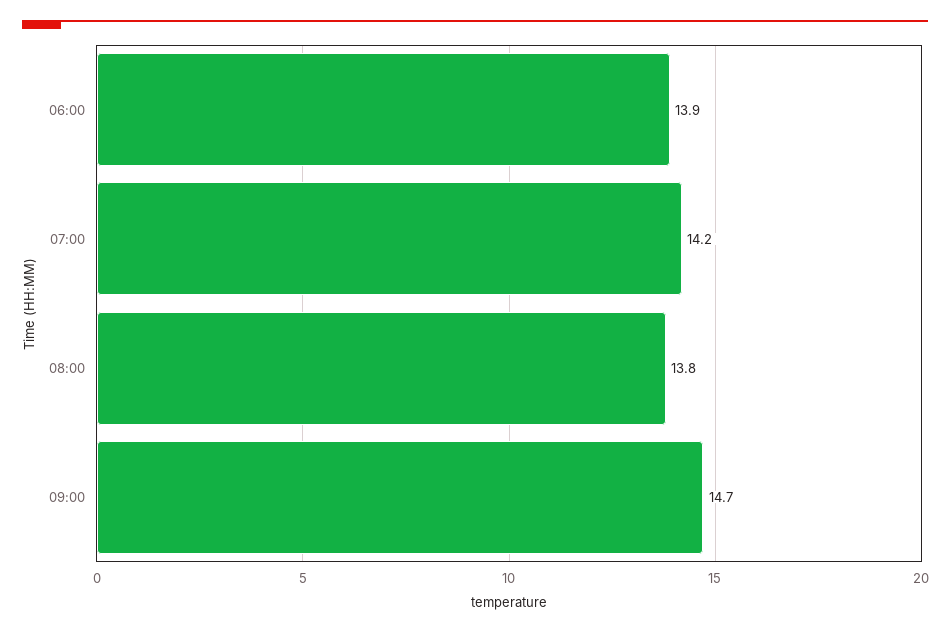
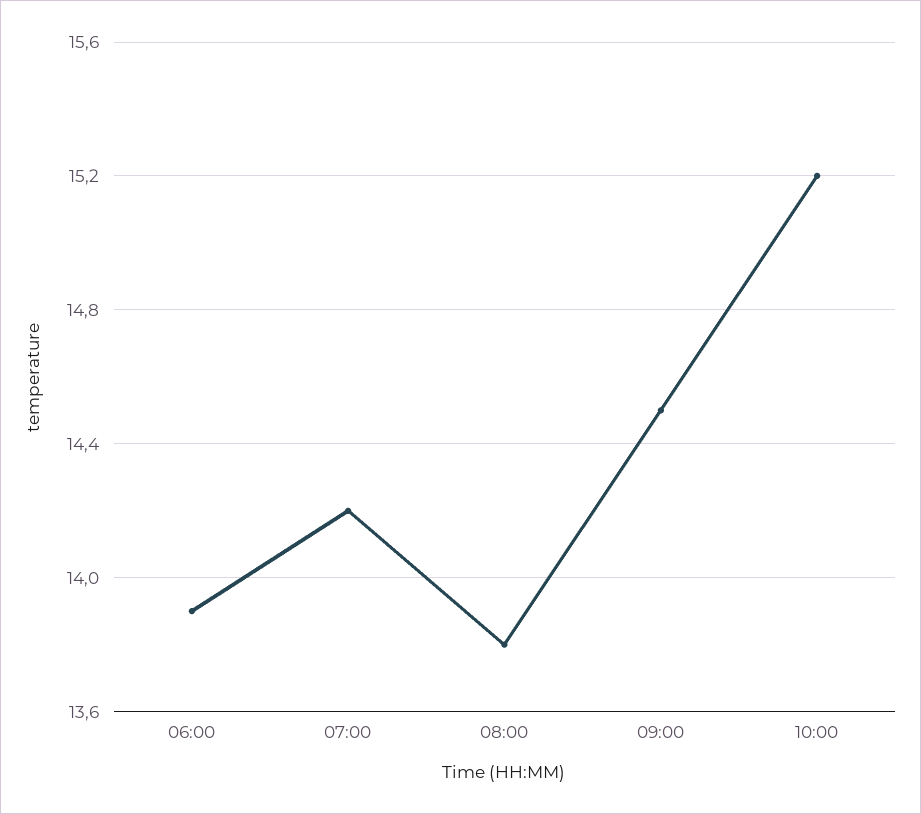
09:00: 14.7 -> 14.5
10:00: none -> 15.2

